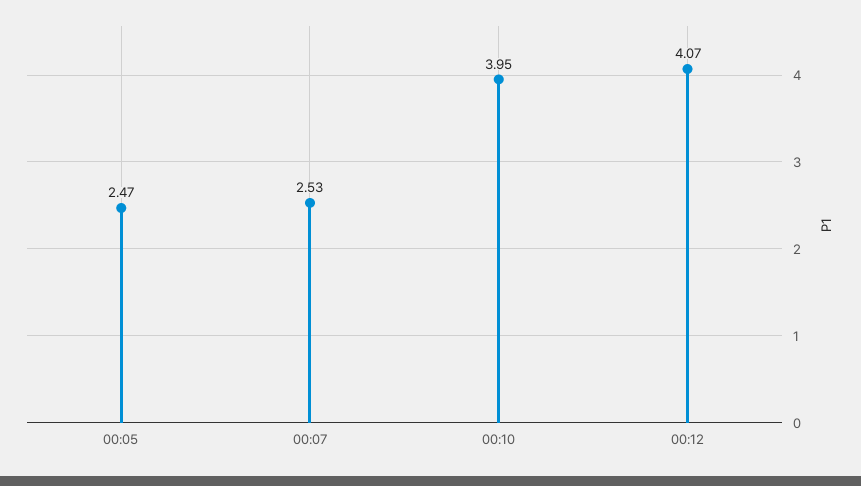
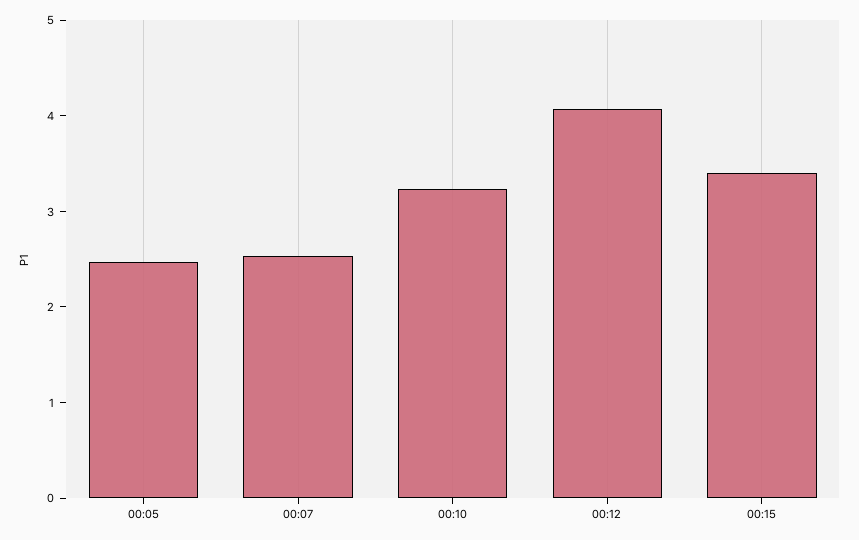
00:10: 3.95 -> 3.2
00:15: none -> 3.4

